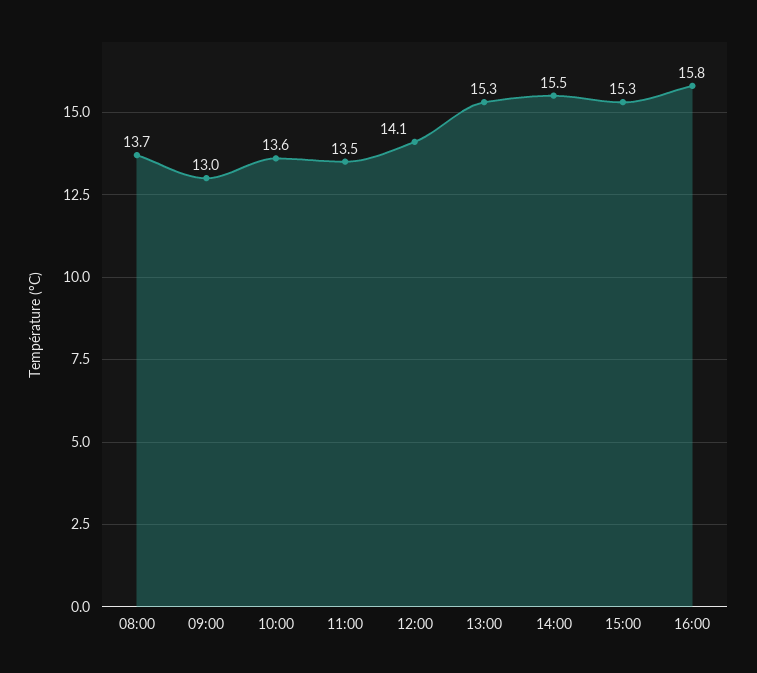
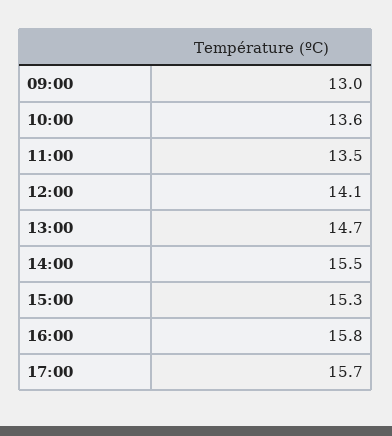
08:00: 13.7 -> none
13:00: 15.3 -> 14.7
17:00: none -> 15.7

